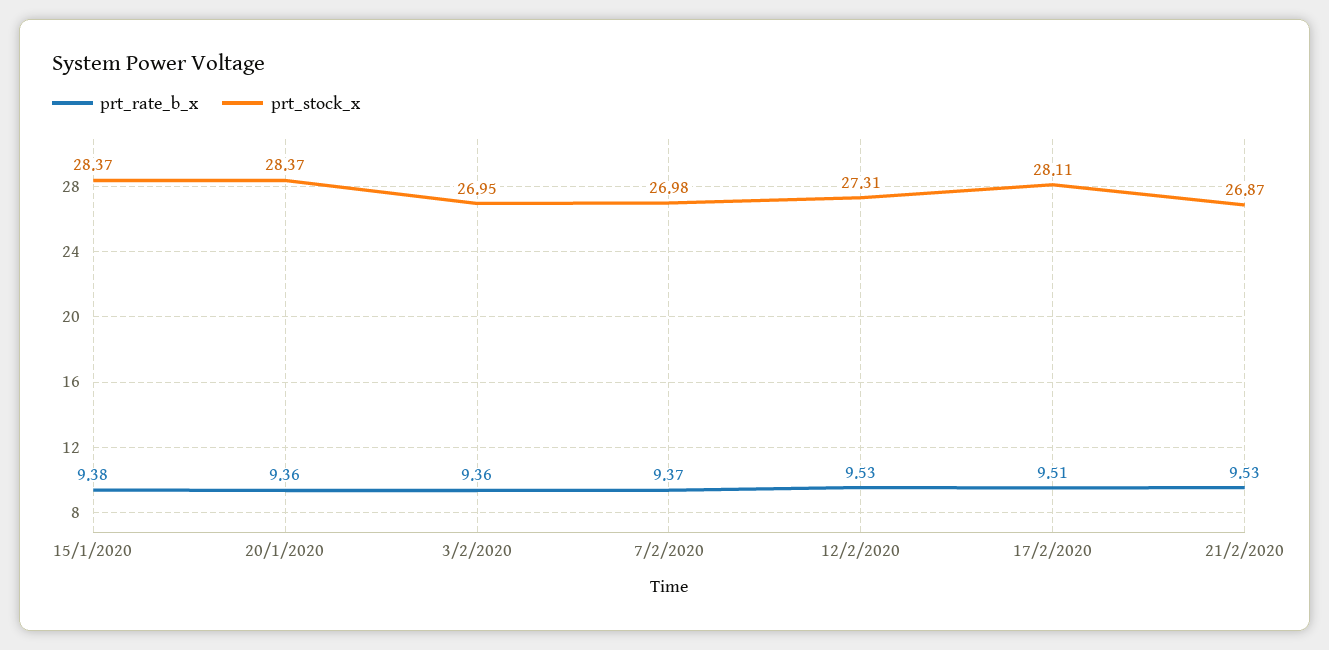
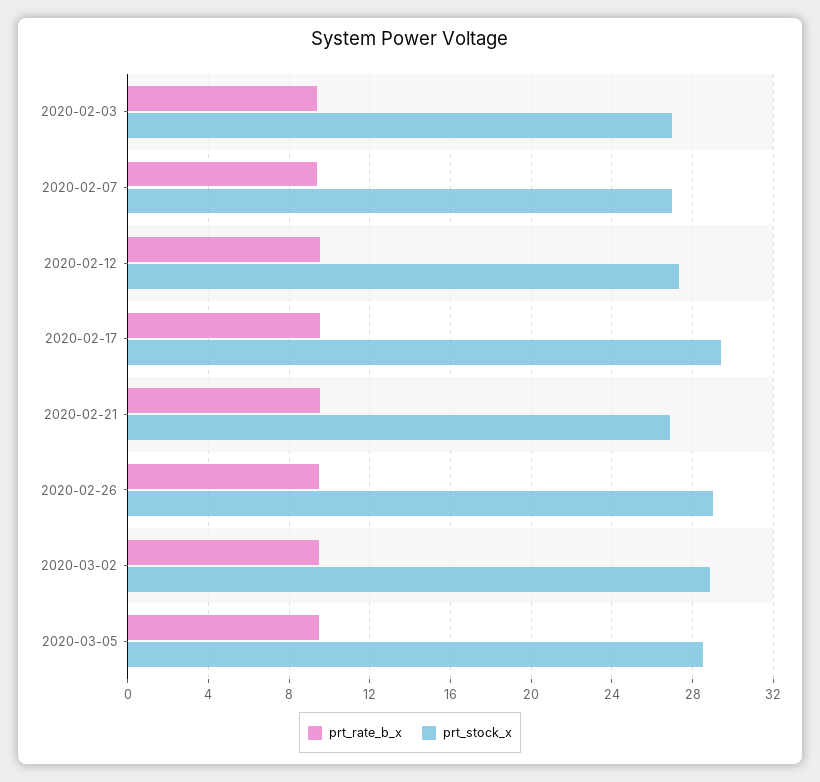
prt_rate_b_x, 15/1/2020: 9.38 -> none
prt_stock_x, 15/1/2020: 28.37 -> none
prt_rate_b_x, 20/1/2020: 9.36 -> none
prt_stock_x, 20/1/2020: 28.37 -> none
prt_stock_x, 17/2/2020: 28.11 -> 29.5
prt_rate_b_x, 2020-02-26: none -> 9.5
prt_stock_x, 2020-02-26: none -> 29
prt_rate_b_x, 2020-03-02: none -> 9.5
prt_stock_x, 2020-03-02: none -> 29
prt_rate_b_x, 2020-03-05: none -> 9.5
prt_stock_x, 2020-03-05: none -> 28.5

